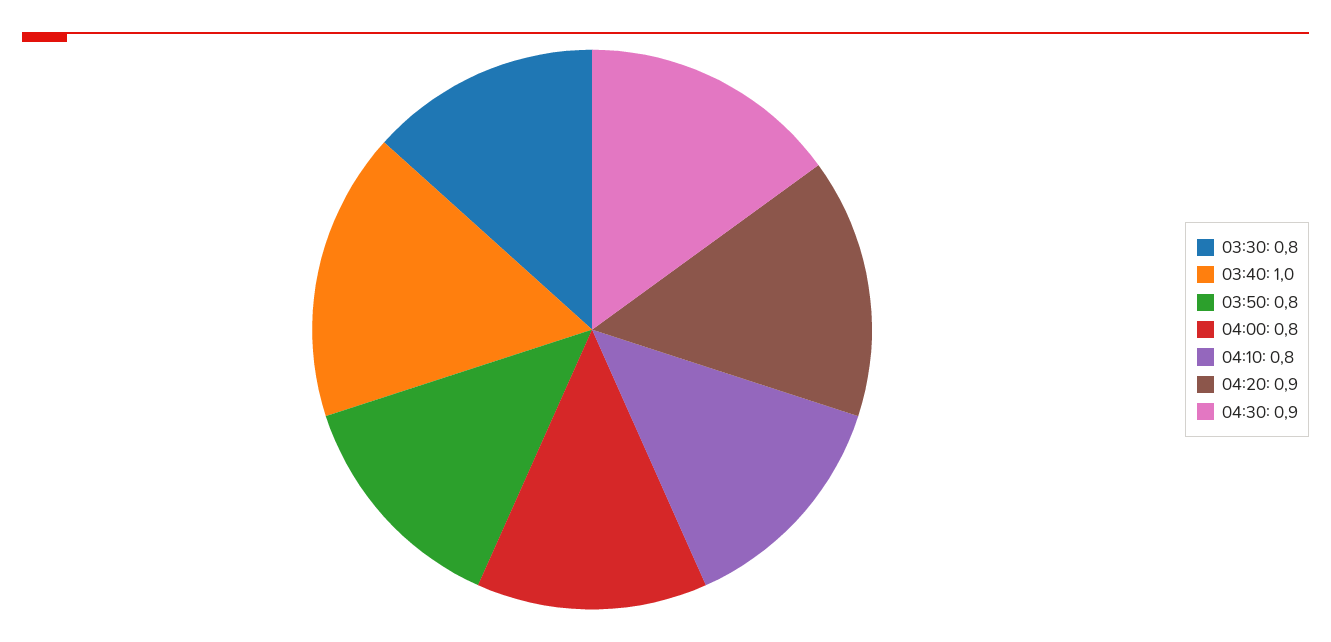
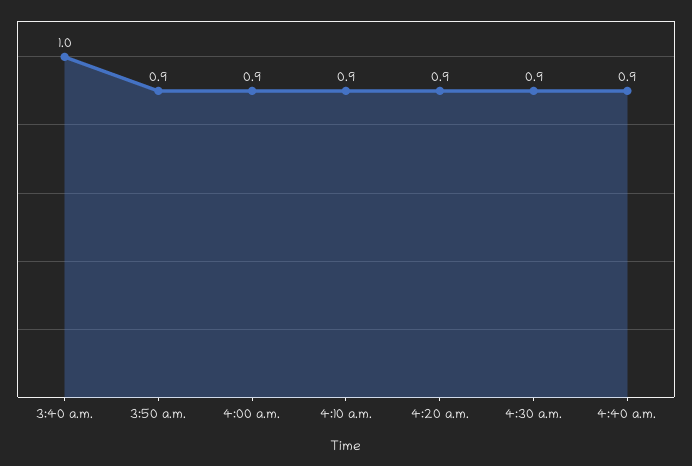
03:30: 0.8 -> none
03:50: 0.8 -> 0.9
04:00: 0.8 -> 0.9
04:10: 0.8 -> 0.9
4:40 a.m.: none -> 0.9

